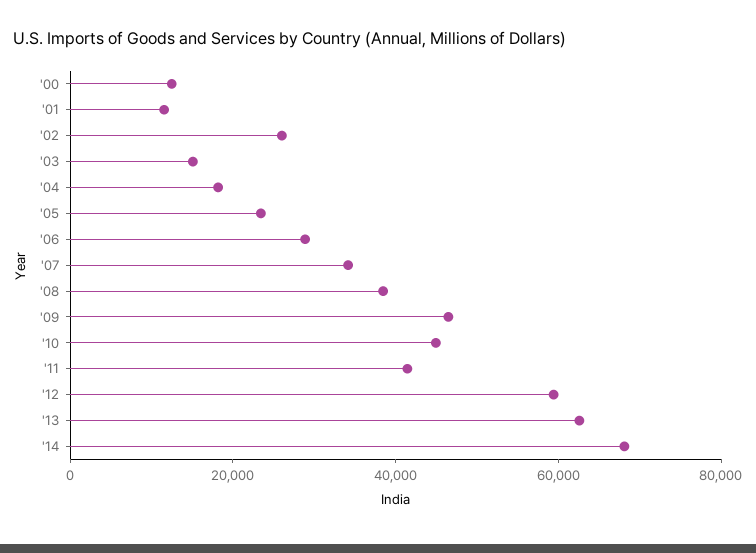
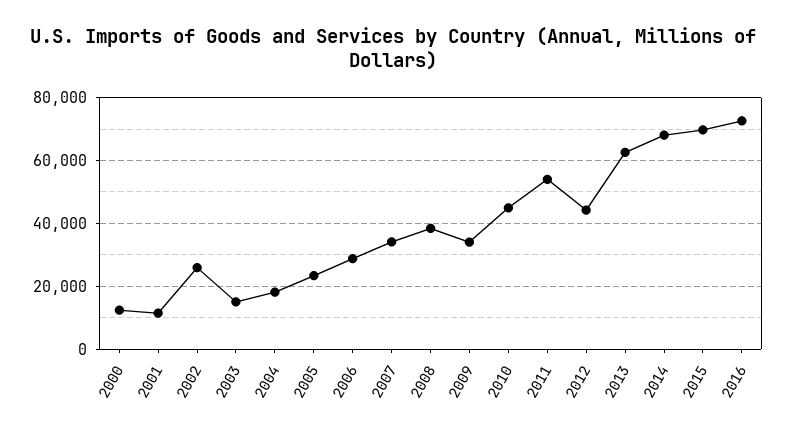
'09: 45000 -> 34000
'11: 40000 -> 54000
'12: 60000 -> 44000
2015: none -> 70000
2016: none -> 72000

